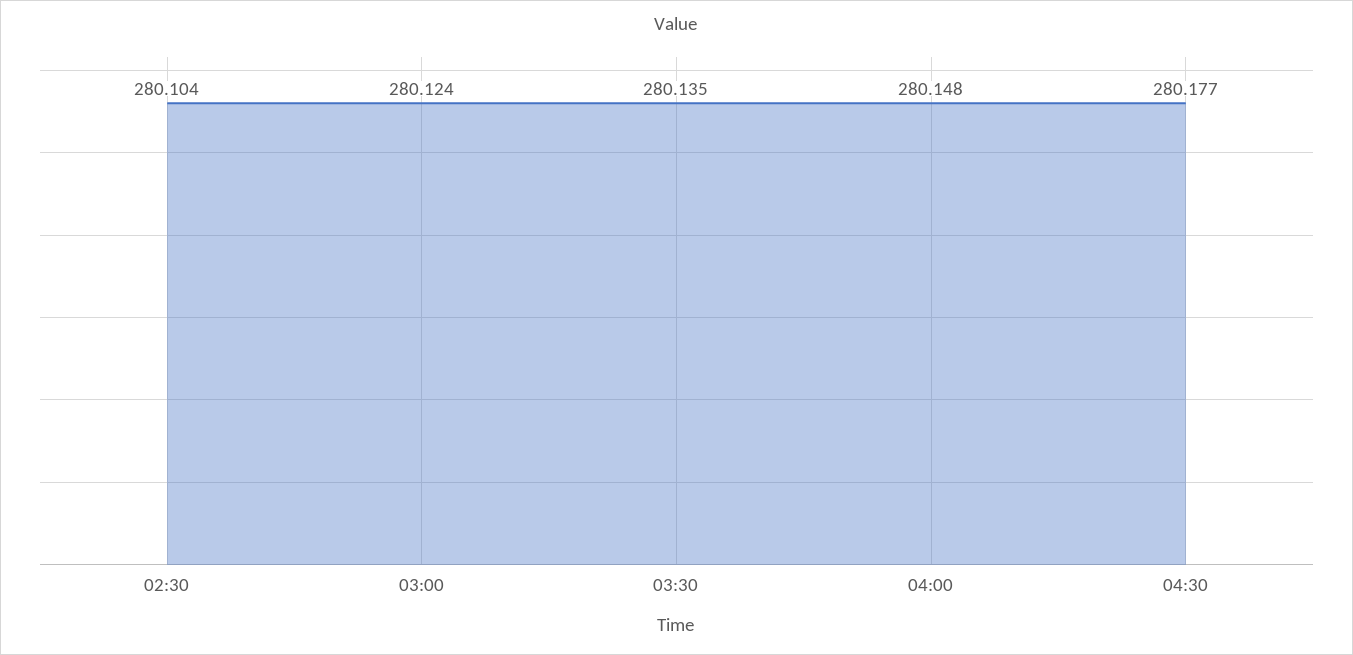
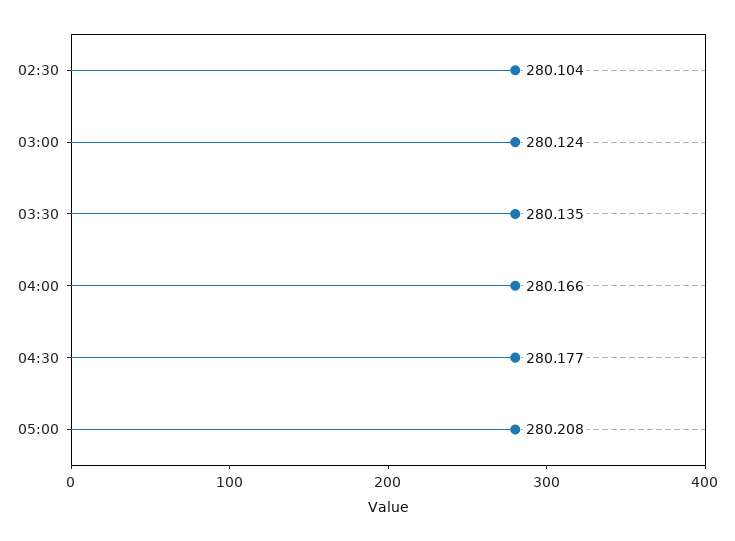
04:00: 280.148 -> 280.166
05:00: none -> 280.208

